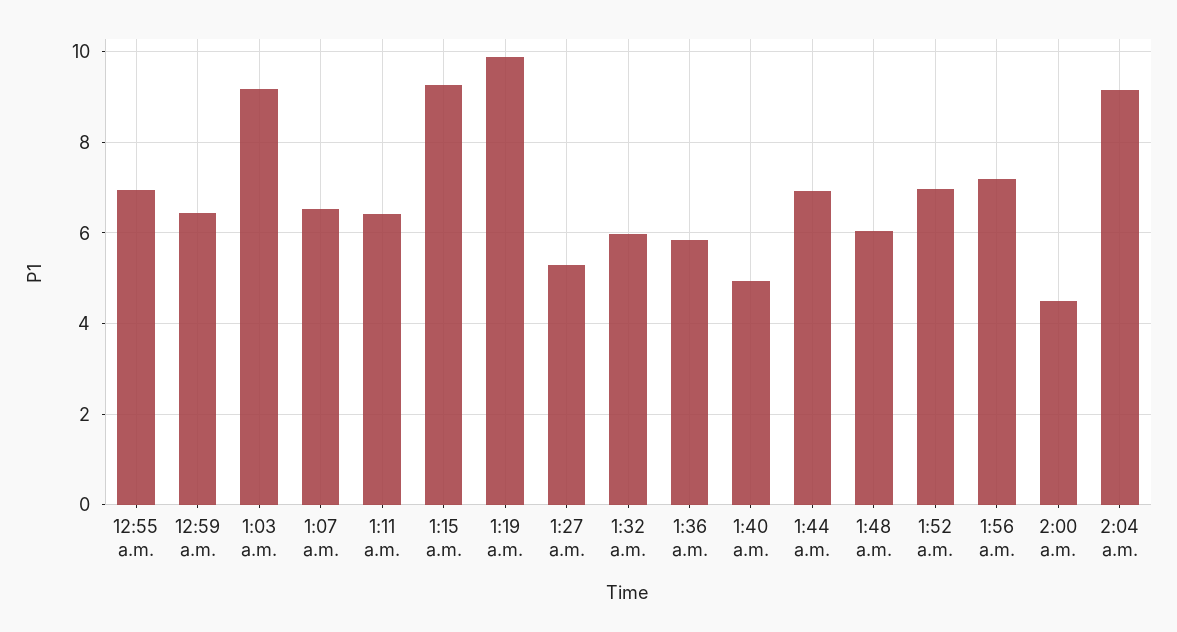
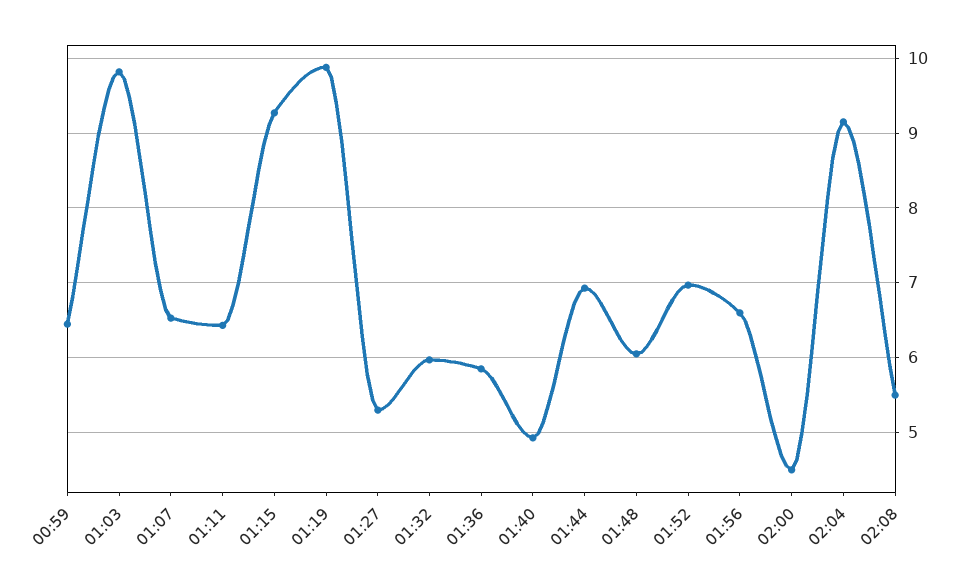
12:55 a.m.: 7 -> none
1:03 a.m.: 9.2 -> 9.8
1:56 a.m.: 7.2 -> 6.6
02:08: none -> 5.5

